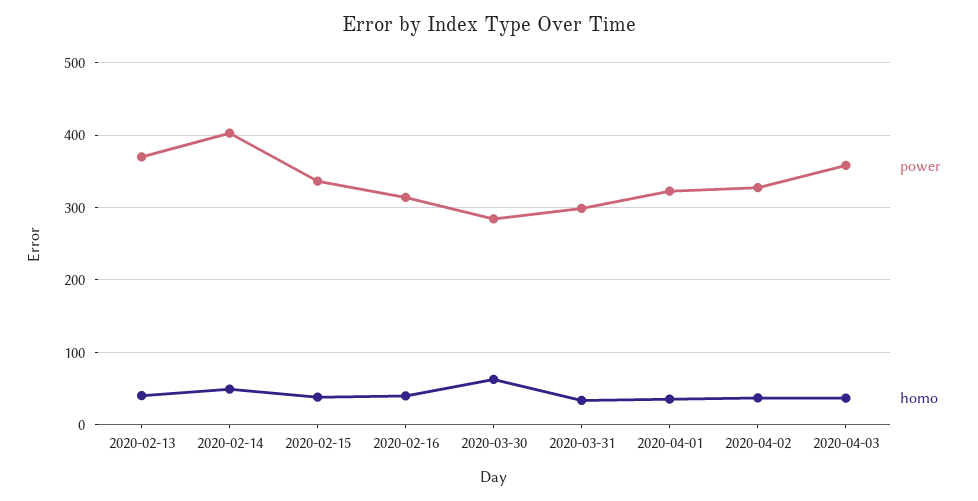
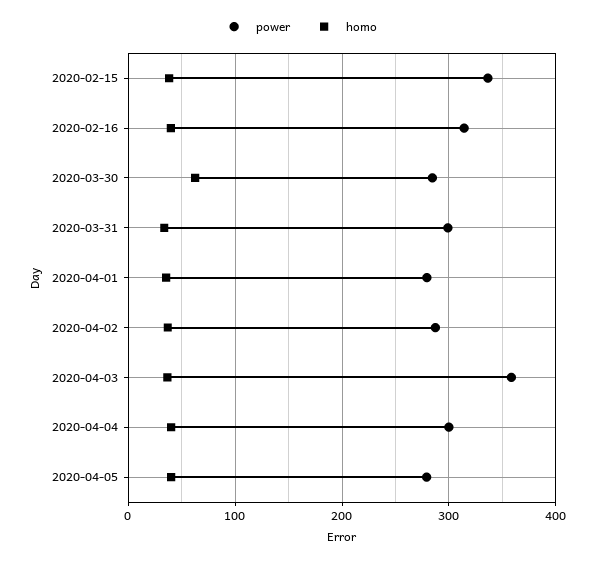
power, 2020-02-13: 370 -> none
homo, 2020-02-13: 40 -> none
power, 2020-02-14: 400 -> none
homo, 2020-02-14: 50 -> none
power, 2020-04-01: 320 -> 280
power, 2020-04-02: 330 -> 290
power, 2020-04-04: none -> 300
homo, 2020-04-04: none -> 40
power, 2020-04-05: none -> 280
homo, 2020-04-05: none -> 40

